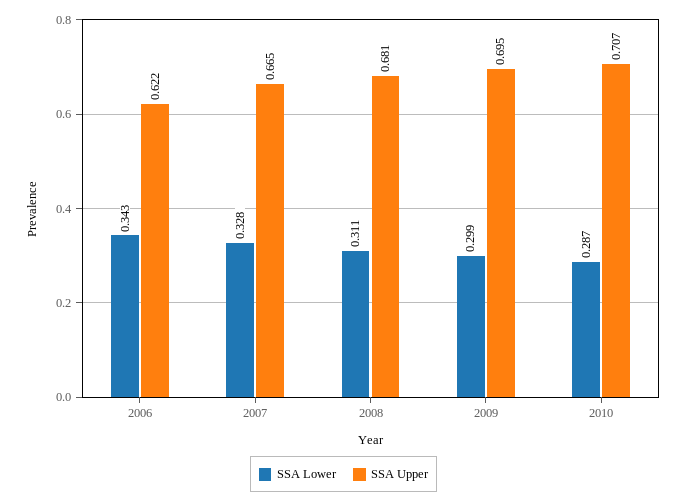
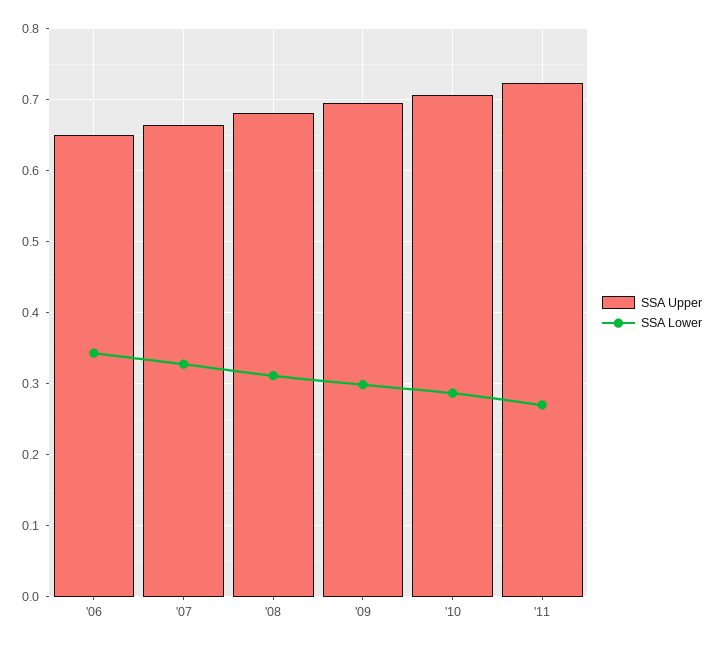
SSA Upper, 2006: 0.622 -> 0.65
SSA Upper, '11: none -> 0.72
SSA Lower, '11: none -> 0.27

